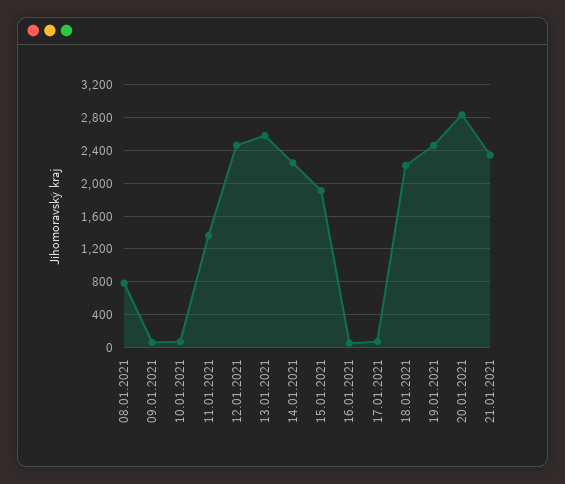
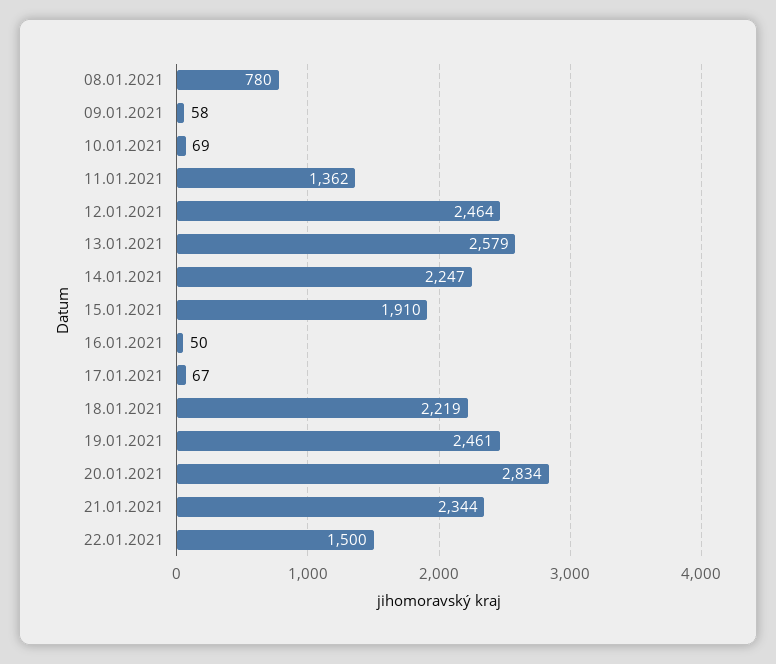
22.01.2021: none -> 1500

